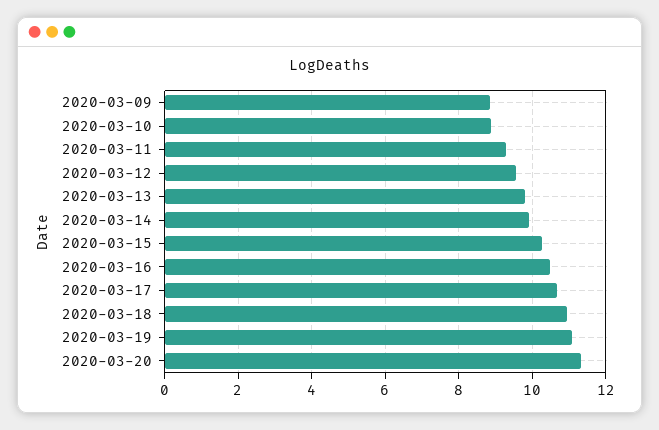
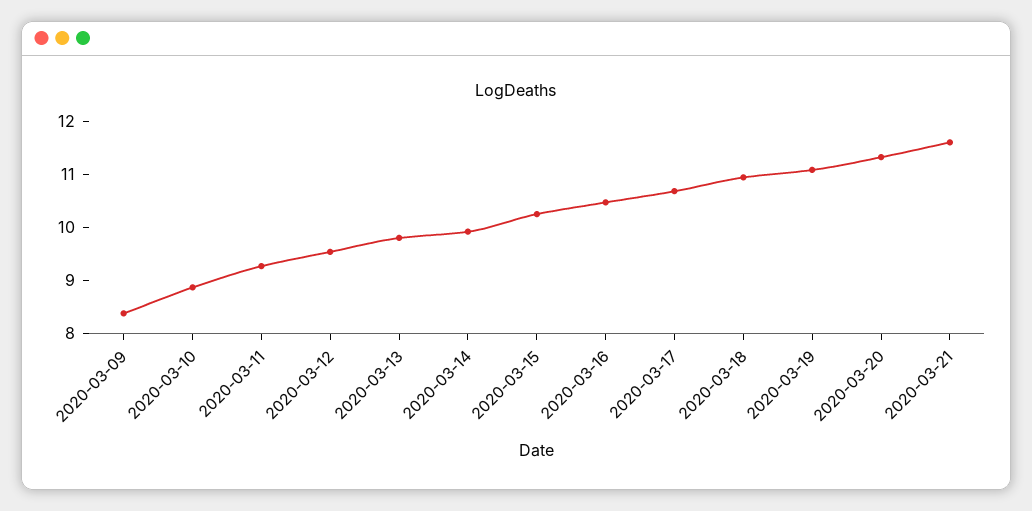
2020-03-09: 8.8 -> 8.4
2020-03-21: none -> 11.6

